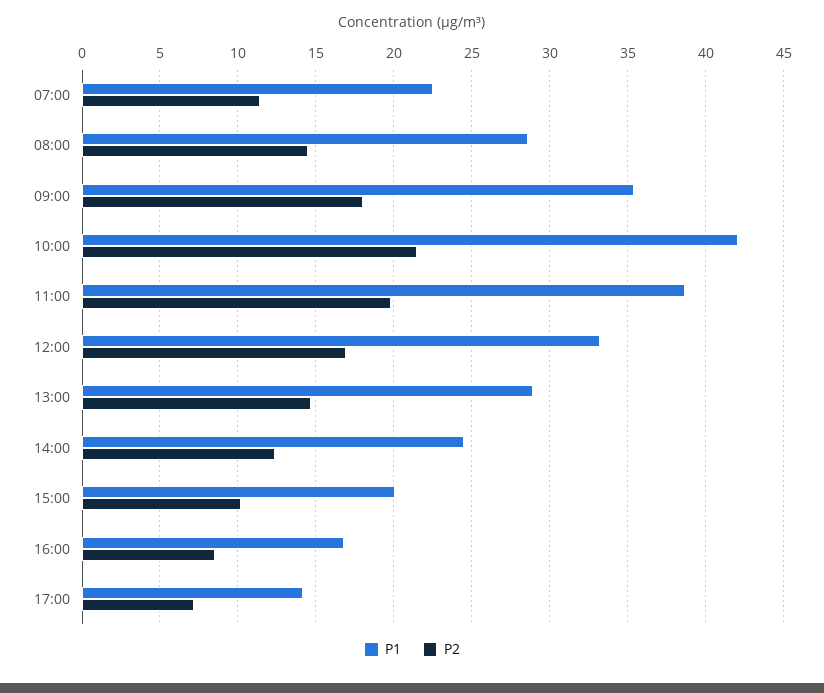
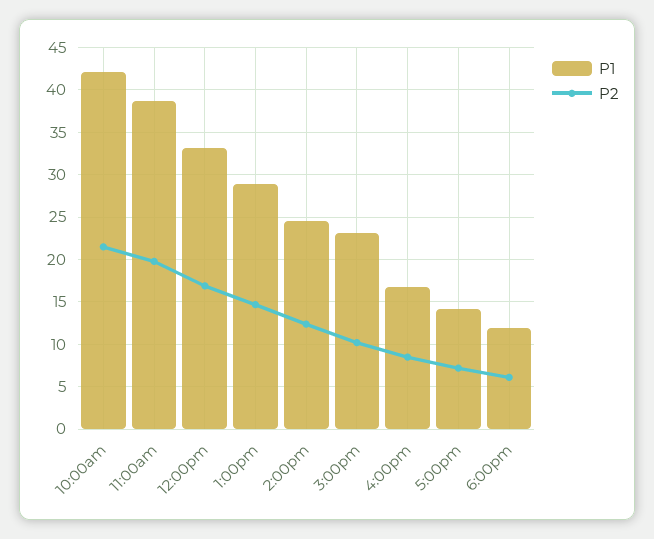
P1, 07:00: 22.5 -> none
P2, 07:00: 11.5 -> none
P1, 08:00: 28.5 -> none
P2, 08:00: 14.5 -> none
P1, 09:00: 35.5 -> none
P2, 09:00: 18 -> none
P1, 15:00: 20 -> 23
P1, 6:00pm: none -> 12
P2, 6:00pm: none -> 6

